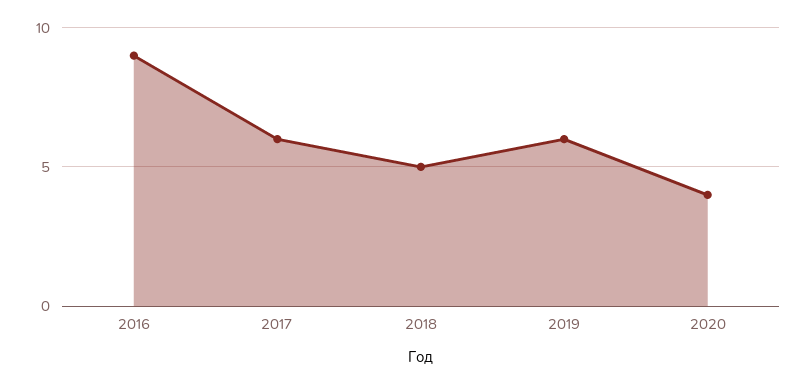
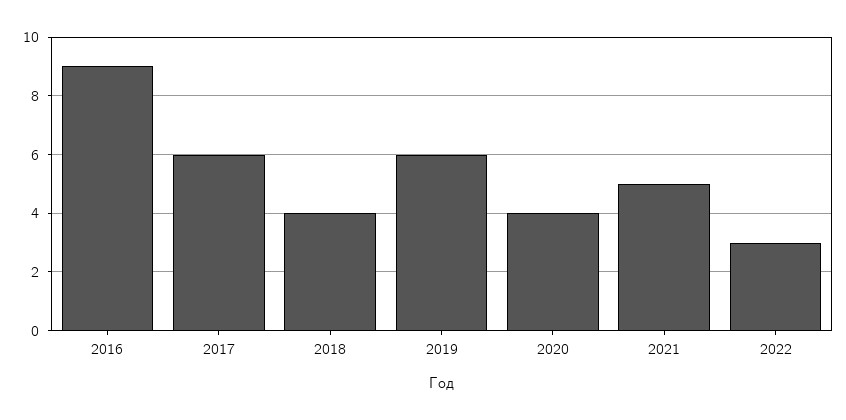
2018: 5 -> 4
2021: none -> 5
2022: none -> 3

